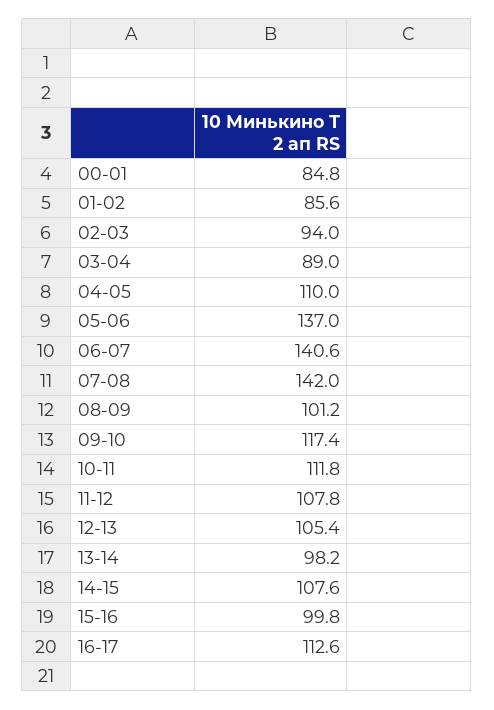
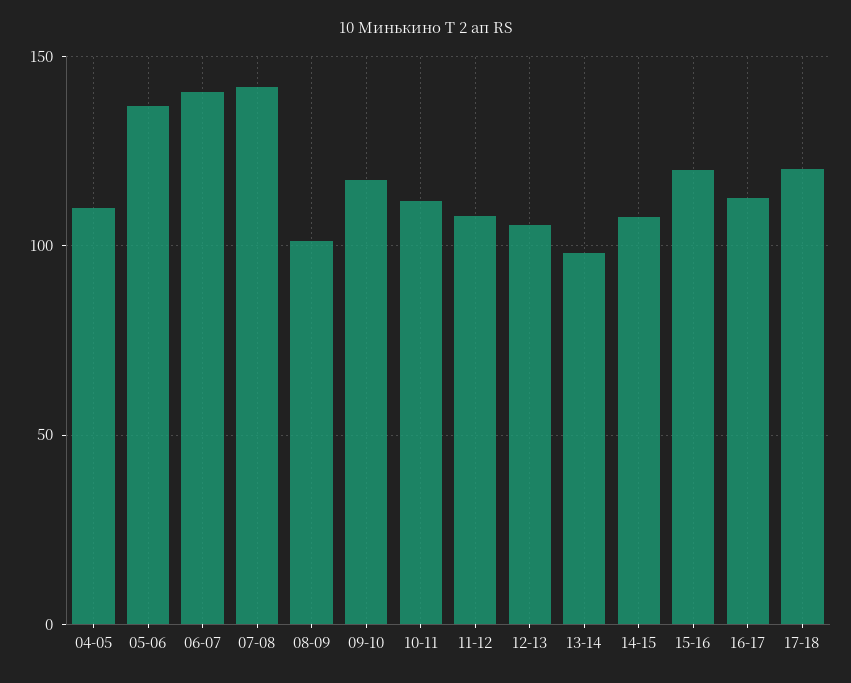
00-01: 84.8 -> none
01-02: 85.6 -> none
02-03: 94 -> none
03-04: 89 -> none
15-16: 99.8 -> 120
17-18: none -> 120

